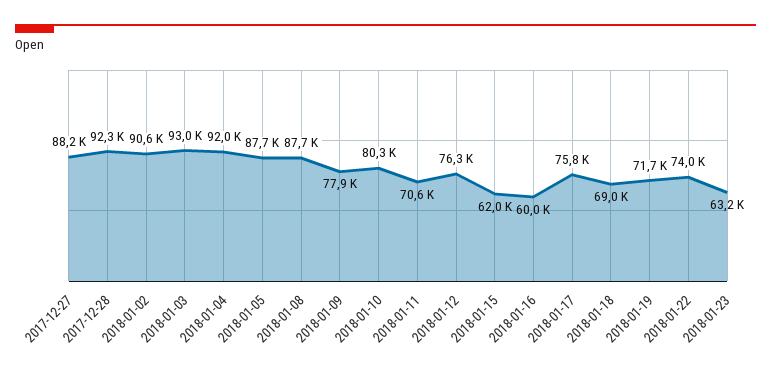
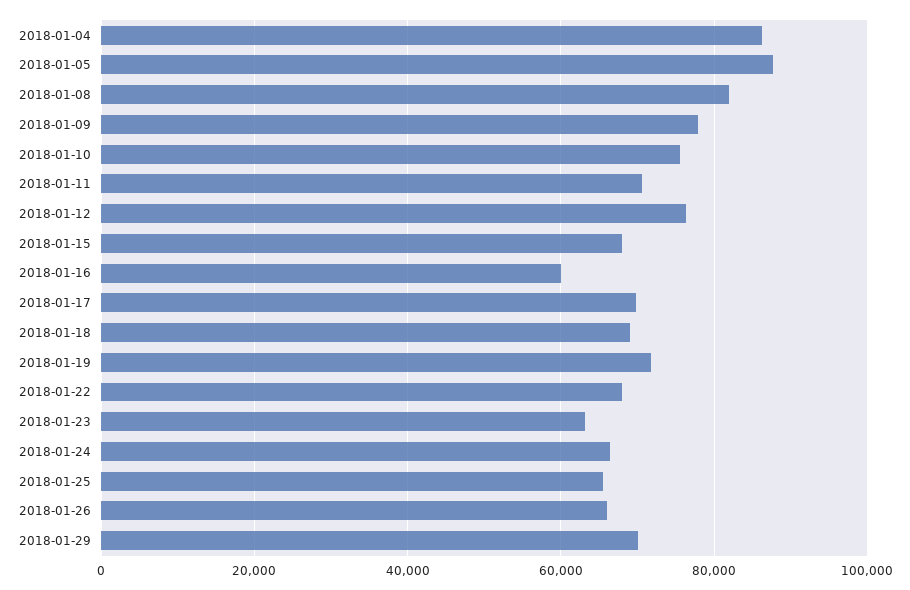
2017-12-27: 88200 -> none
2017-12-28: 92300 -> none
2018-01-02: 90600 -> none
2018-01-03: 93000 -> none
2018-01-04: 92000 -> 86000
2018-01-08: 87700 -> 82000
2018-01-10: 80300 -> 76000
2018-01-15: 62000 -> 68000
2018-01-17: 75800 -> 70000
2018-01-22: 74000 -> 68000
2018-01-24: none -> 66000
2018-01-25: none -> 66000
2018-01-26: none -> 66000
2018-01-29: none -> 70000

